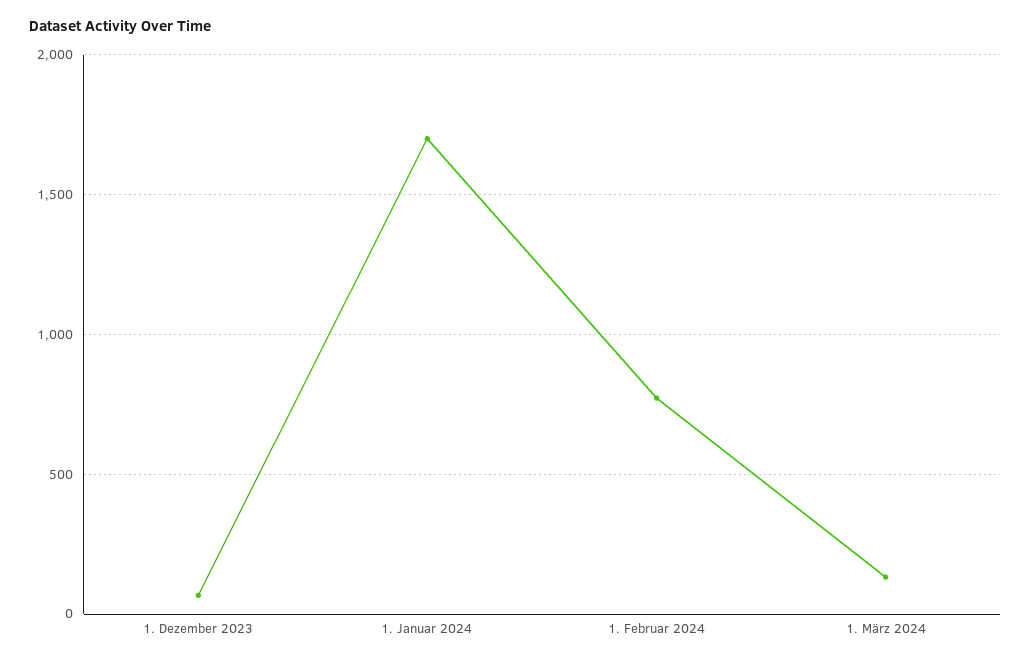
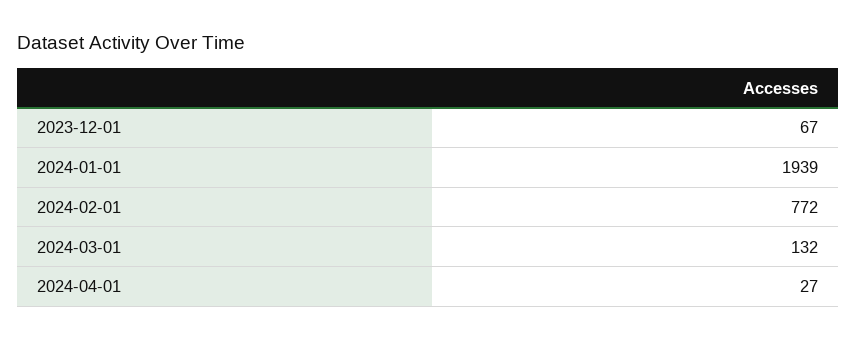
1. Januar 2024: 1700 -> 1939
2024-04-01: none -> 27

